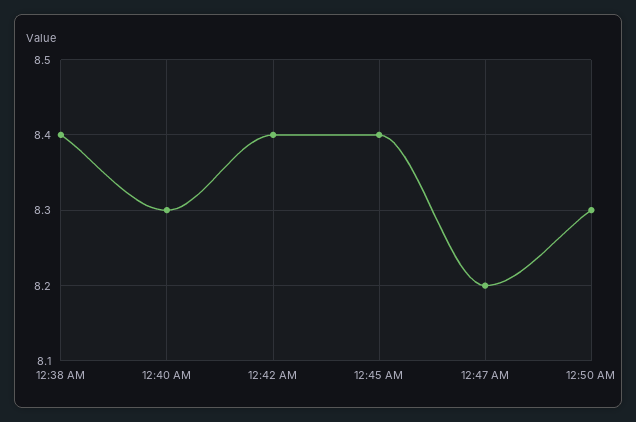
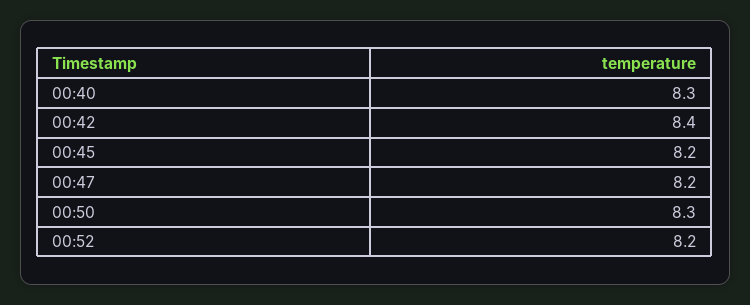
12:38 AM: 8.4 -> none
12:45 AM: 8.4 -> 8.2
00:52: none -> 8.2

